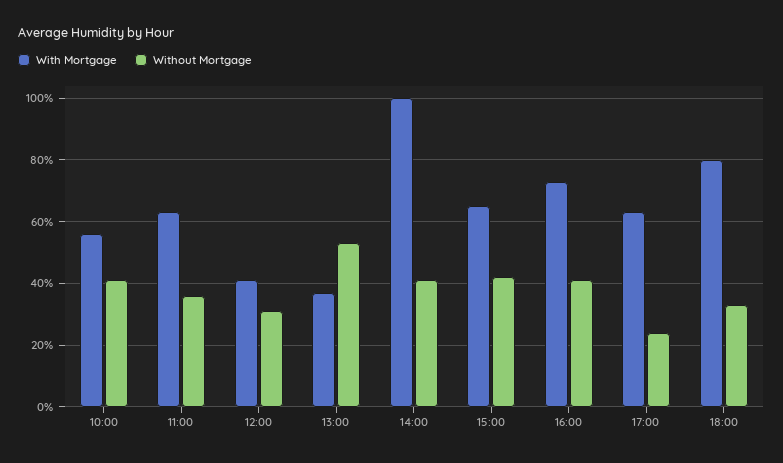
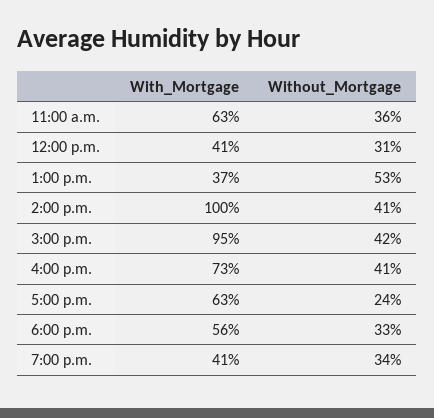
With Mortgage, 10:00: 55 -> none
Without Mortgage, 10:00: 40 -> none
With Mortgage, 15:00: 65 -> 95
With Mortgage, 18:00: 80 -> 56
With Mortgage, 7:00 p.m.: none -> 41
Without Mortgage, 7:00 p.m.: none -> 34

